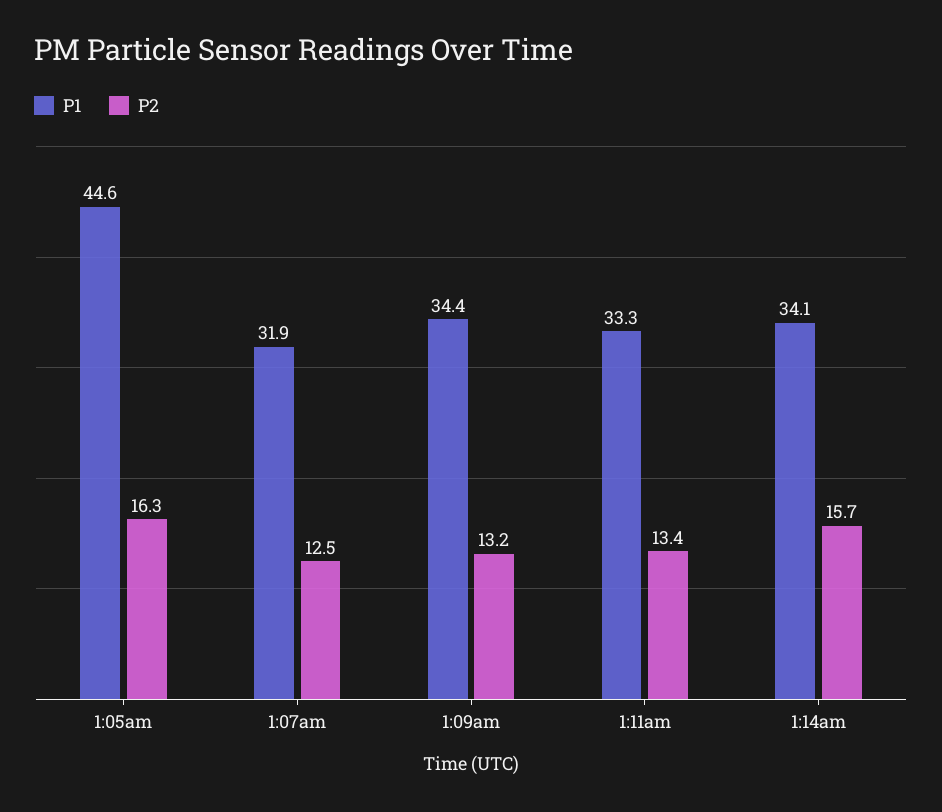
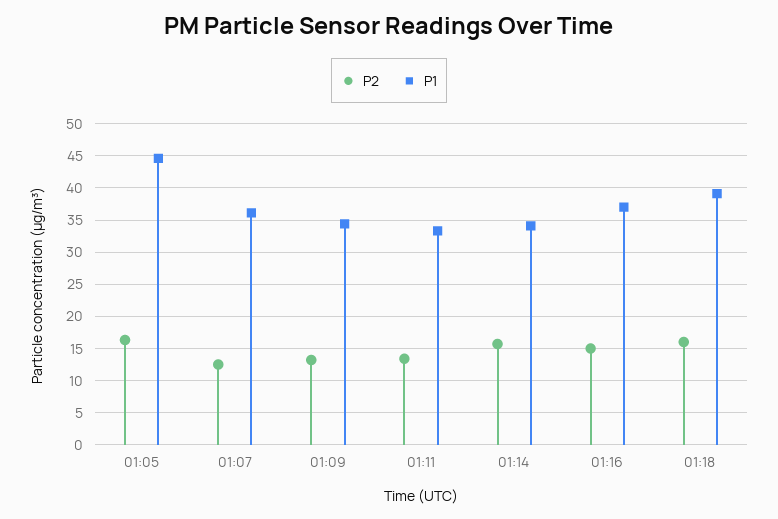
P1, 1:07am: 31.9 -> 36
P2, 01:16: none -> 15
P1, 01:16: none -> 37
P2, 01:18: none -> 16
P1, 01:18: none -> 39

